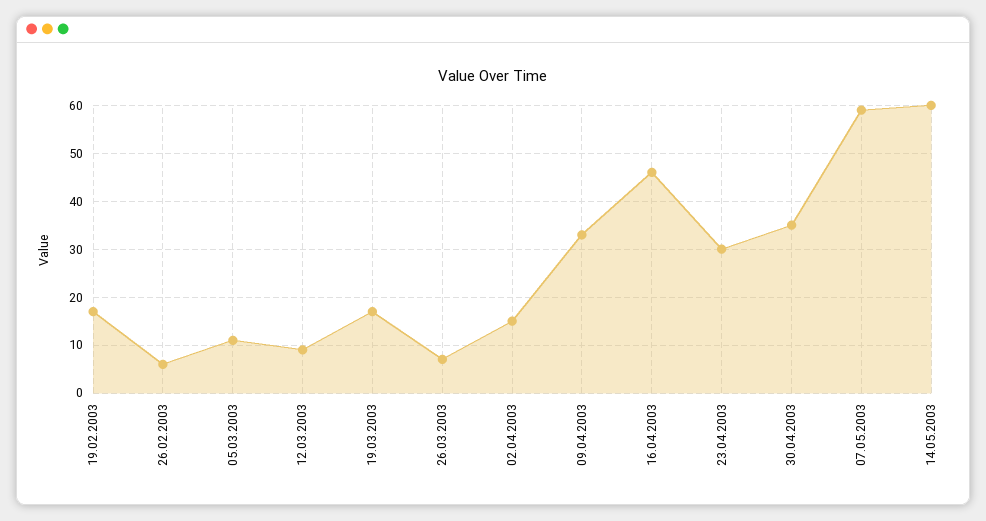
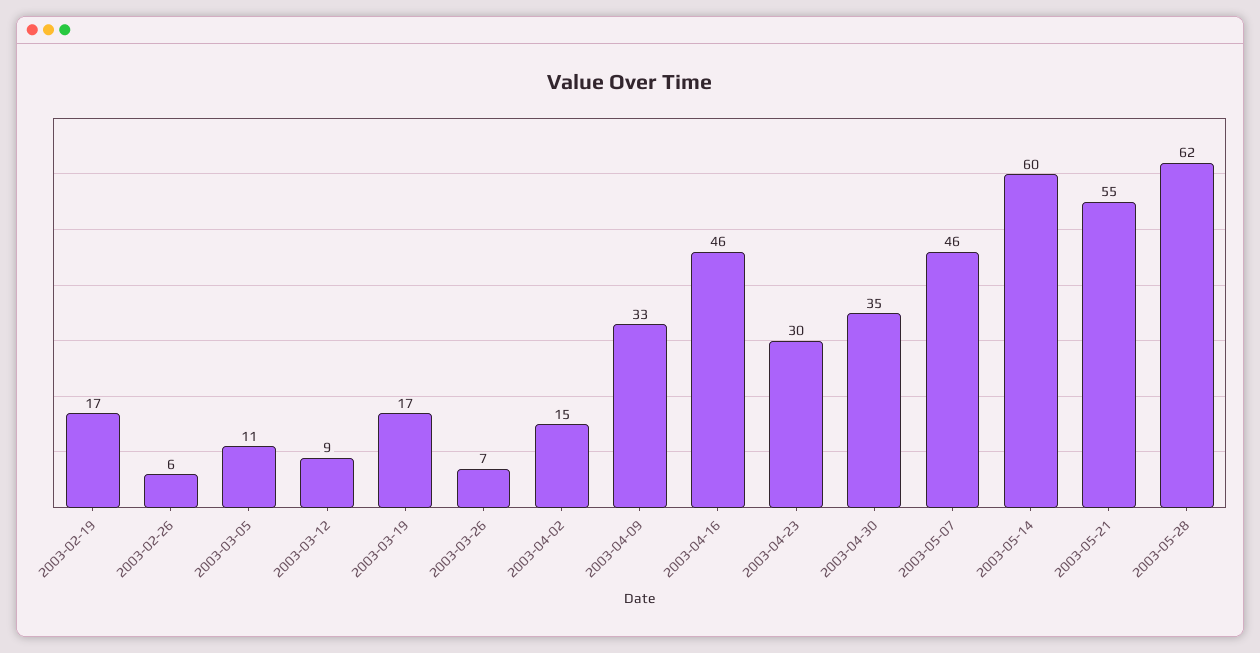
07.05.2003: 60 -> 46
2003-05-21: none -> 55
2003-05-28: none -> 62

